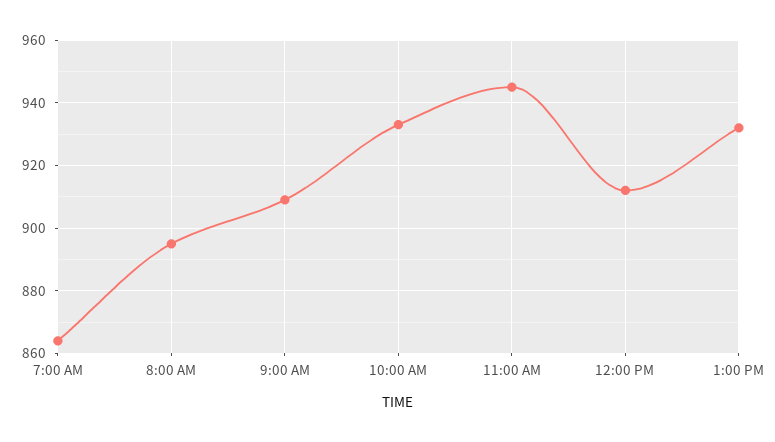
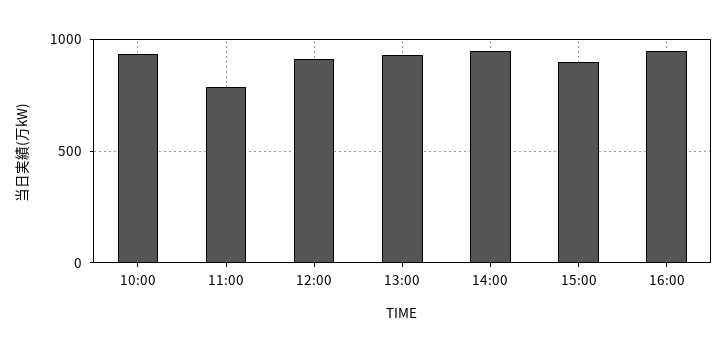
7:00 AM: 865 -> none
8:00 AM: 895 -> none
9:00 AM: 910 -> none
11:00 AM: 945 -> 800
14:00: none -> 950
15:00: none -> 900
16:00: none -> 950

